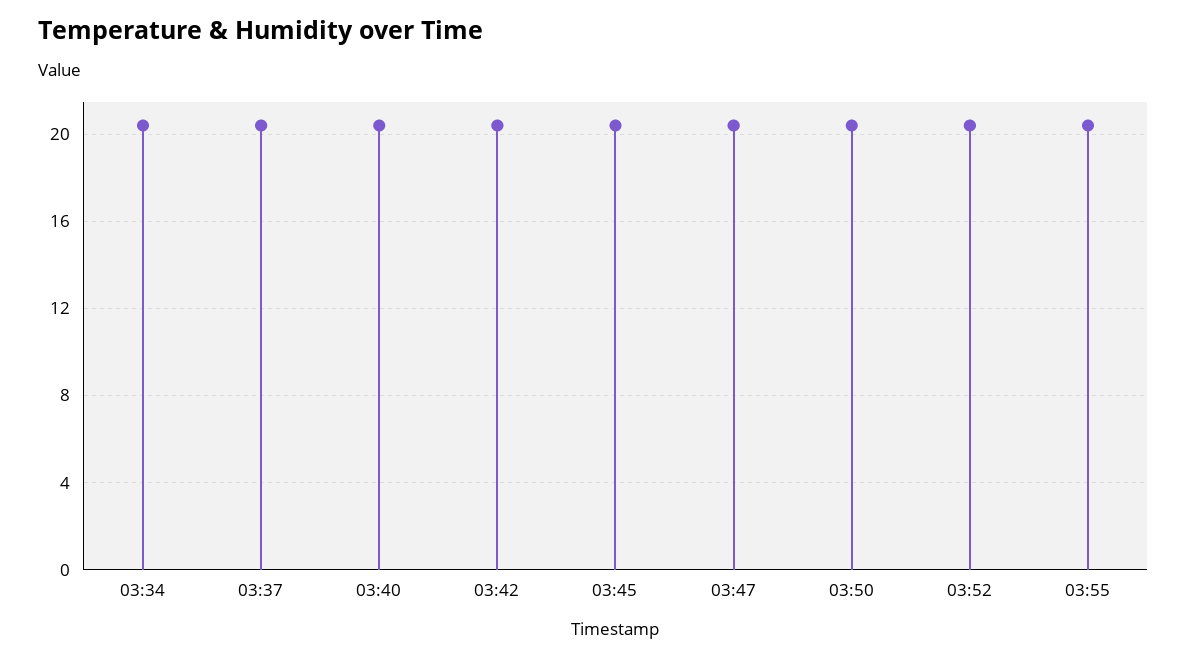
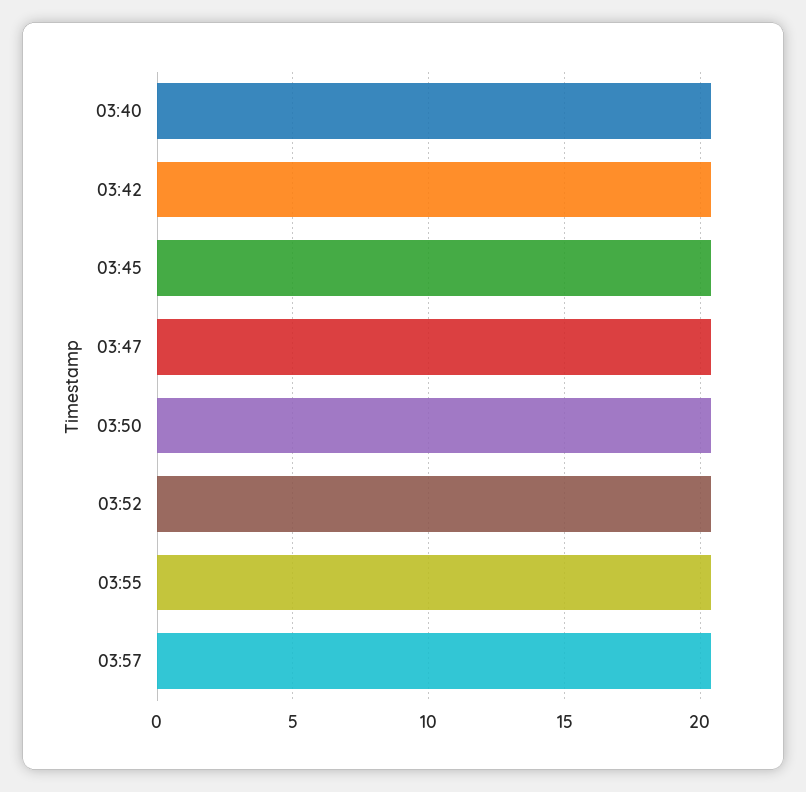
03:34: 20.5 -> none
03:37: 20.5 -> none
03:57: none -> 20.5

